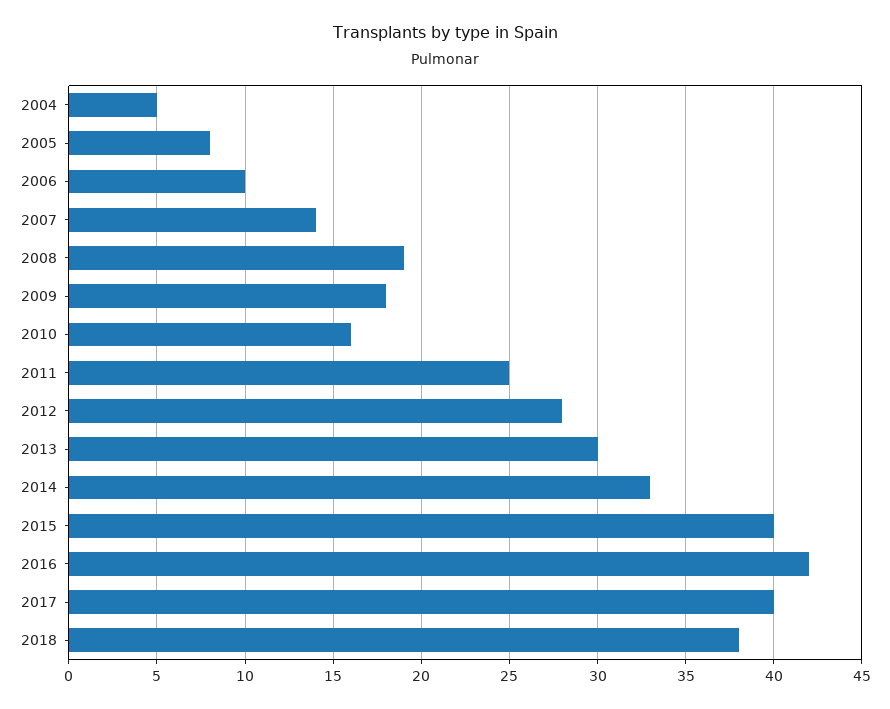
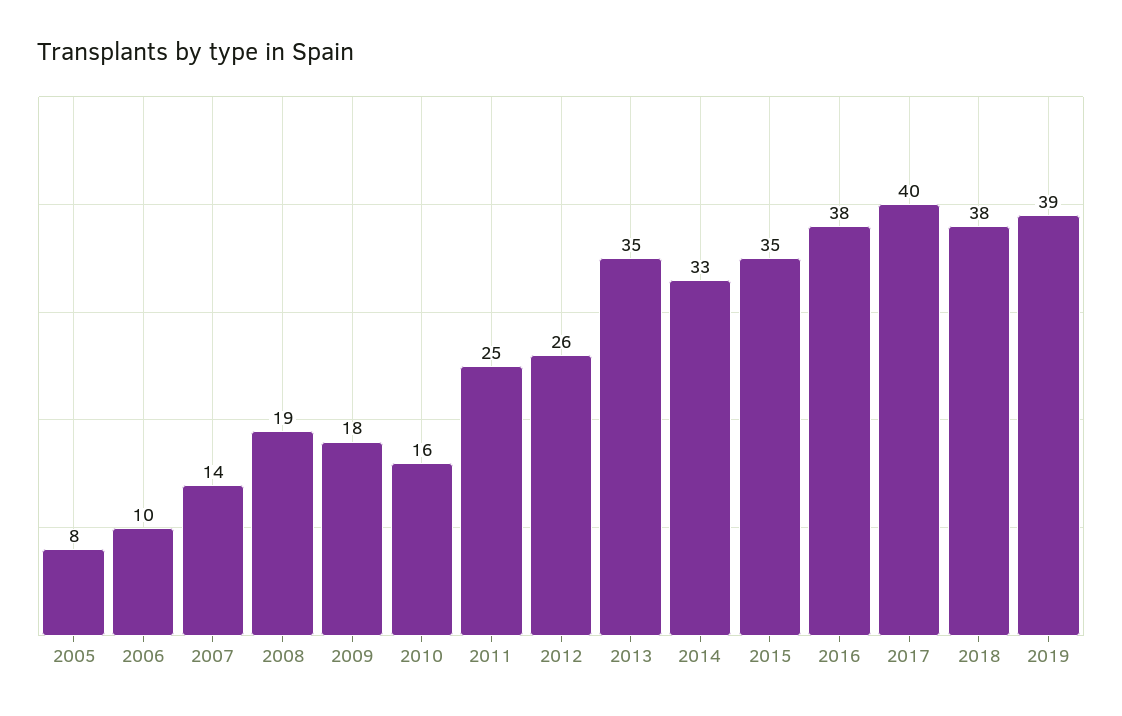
2004: 5 -> none
2012: 28 -> 26
2013: 30 -> 35
2015: 40 -> 35
2016: 42 -> 38
2019: none -> 39

